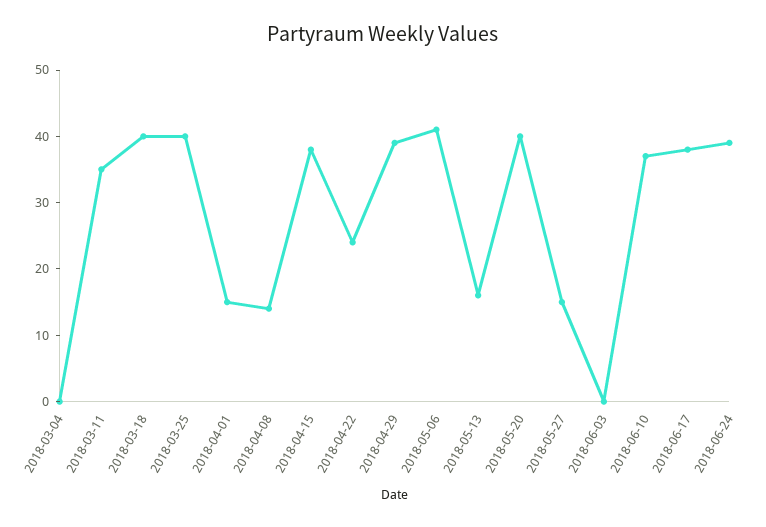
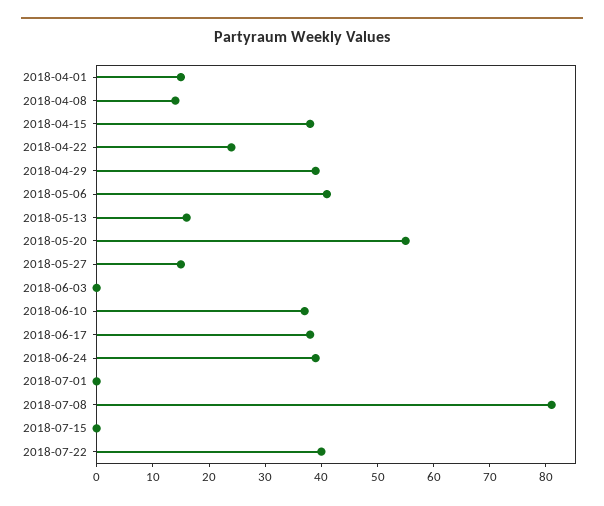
2018-03-04: 0 -> none
2018-03-11: 35 -> none
2018-03-18: 40 -> none
2018-03-25: 40 -> none
2018-05-20: 40 -> 55
2018-07-01: none -> 0
2018-07-08: none -> 80
2018-07-15: none -> 0
2018-07-22: none -> 40

